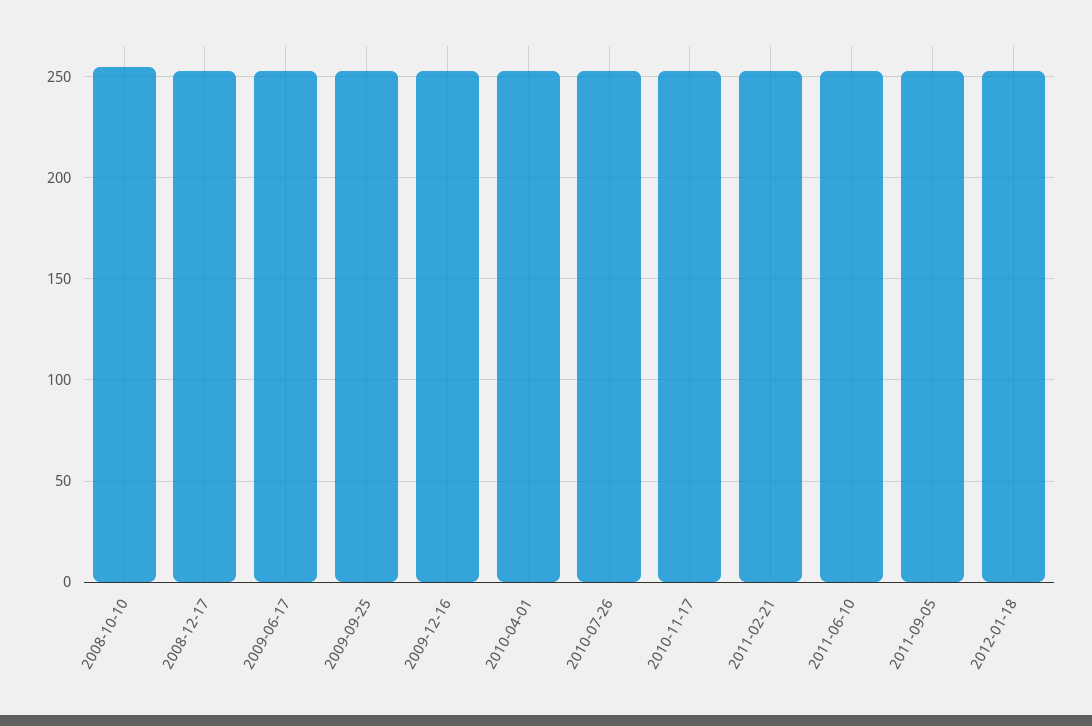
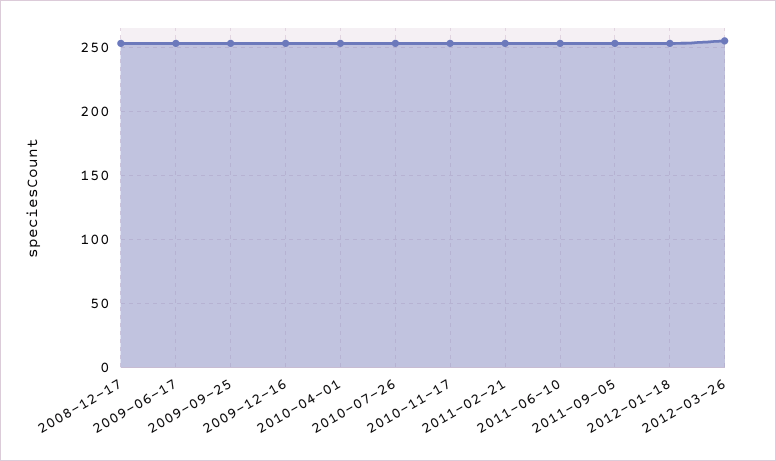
2008-10-10: 255 -> none
2012-03-26: none -> 255

